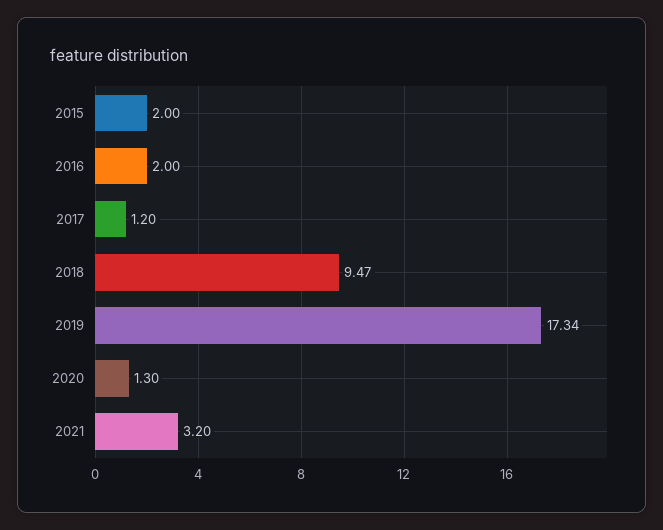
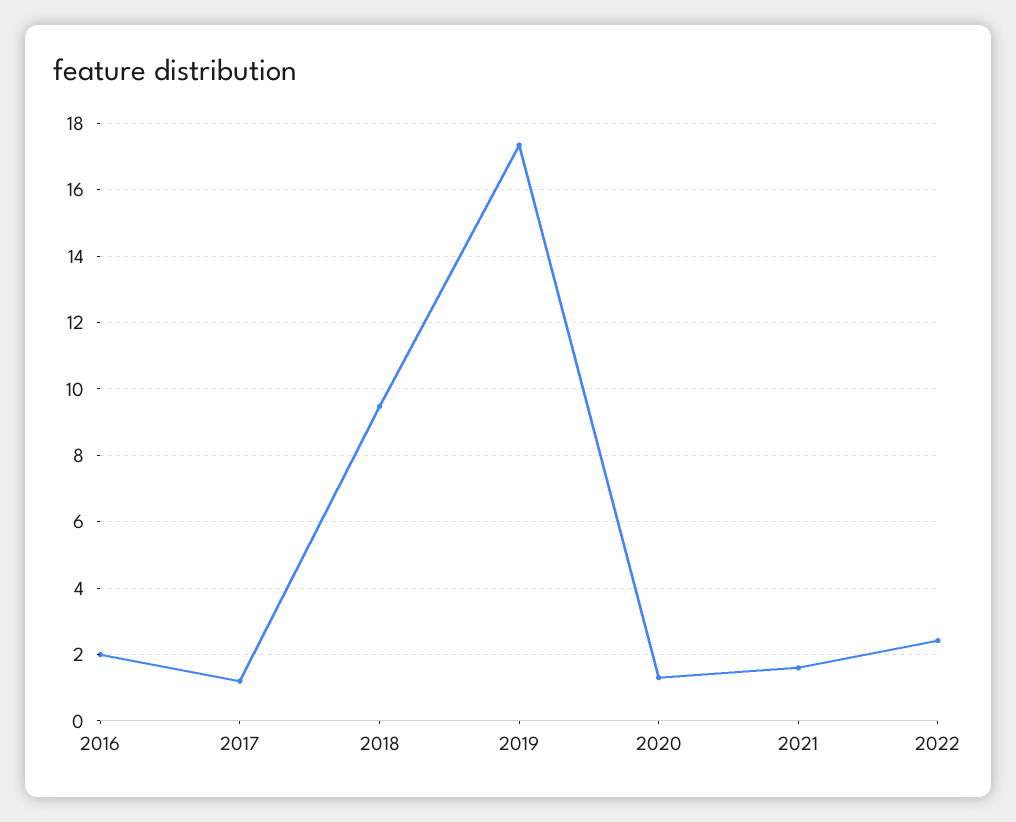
2015: 2 -> none
2021: 3.2 -> 1.6
2022: none -> 2.4

